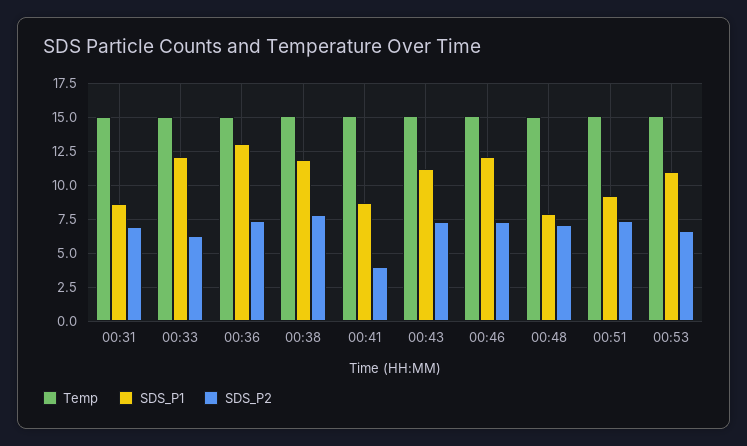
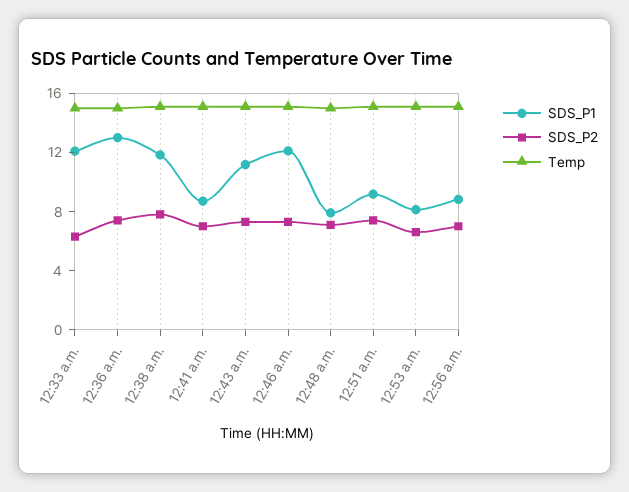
Temp, 00:31: 15 -> none
SDS_P1, 00:31: 8.5 -> none
SDS_P2, 00:31: 7 -> none
SDS_P2, 00:41: 4 -> 7
SDS_P1, 00:53: 11 -> 8
SDS_P1, 12:56 a.m.: none -> 9
SDS_P2, 12:56 a.m.: none -> 7
Temp, 12:56 a.m.: none -> 15

